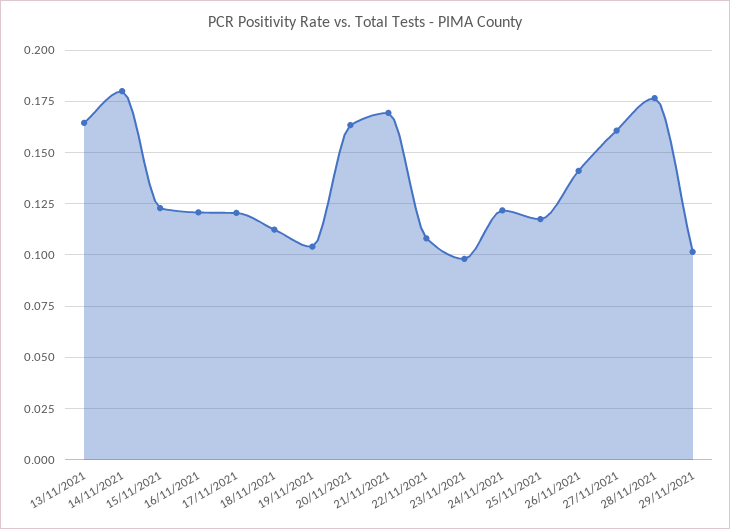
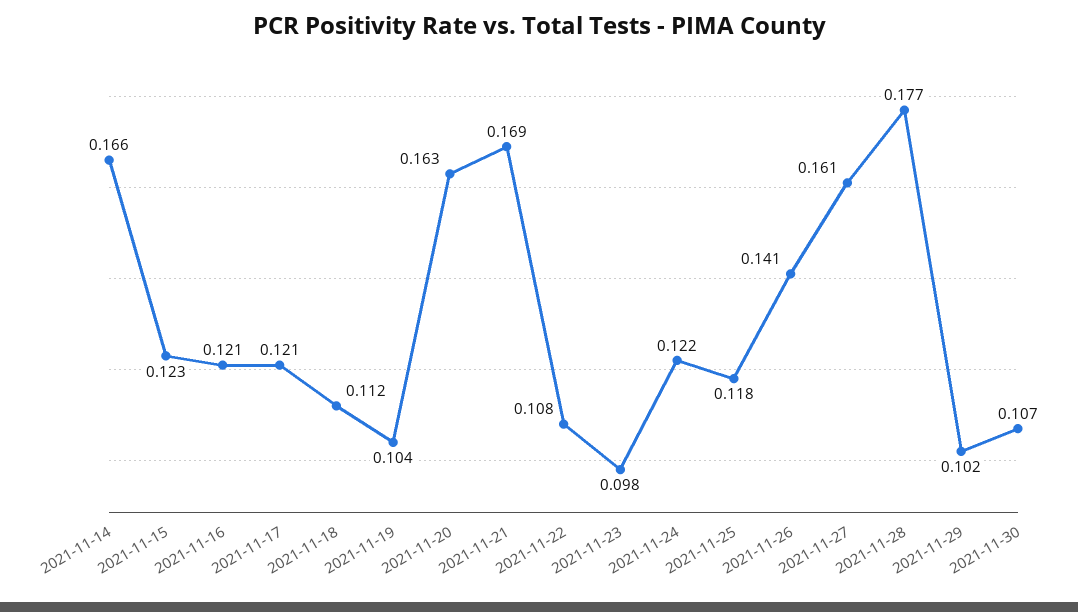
13/11/2021: 0.165 -> none
14/11/2021: 0.18 -> 0.166
2021-11-30: none -> 0.107

